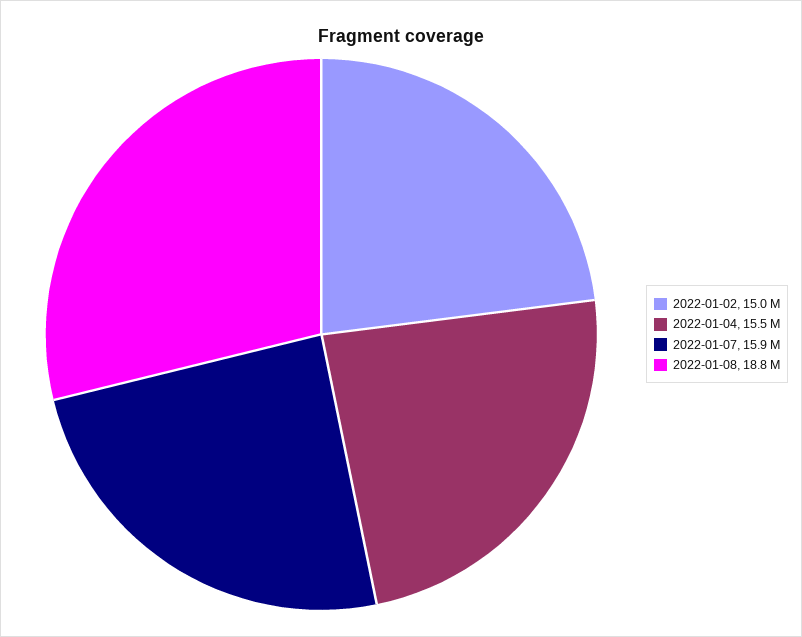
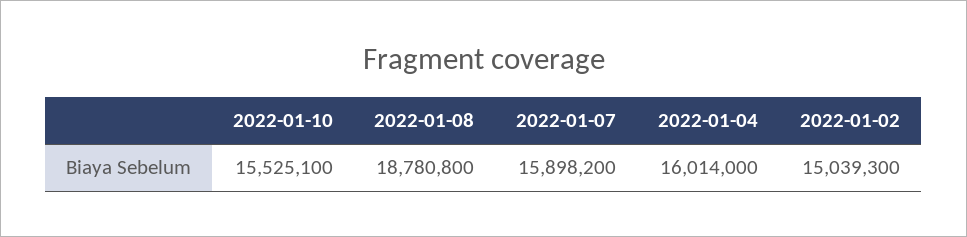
2022-01-04: 15500000 -> 16014000
2022-01-10: none -> 15525100

